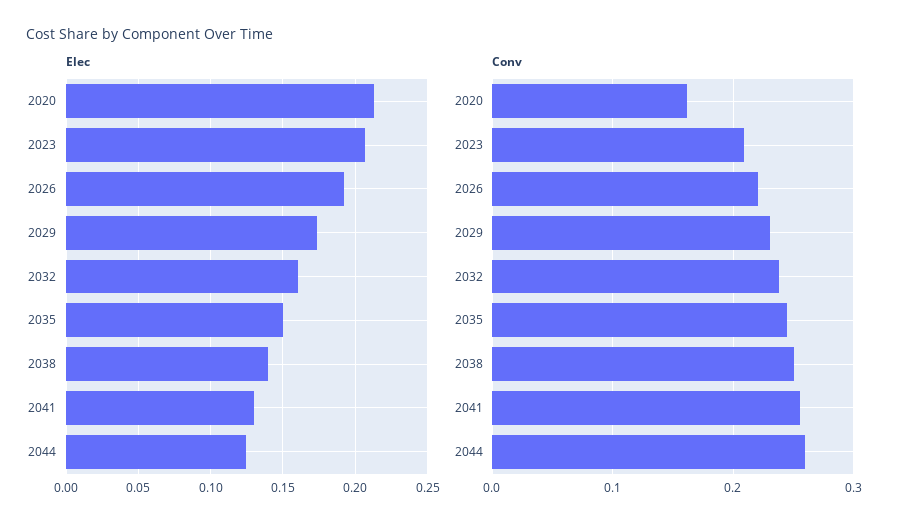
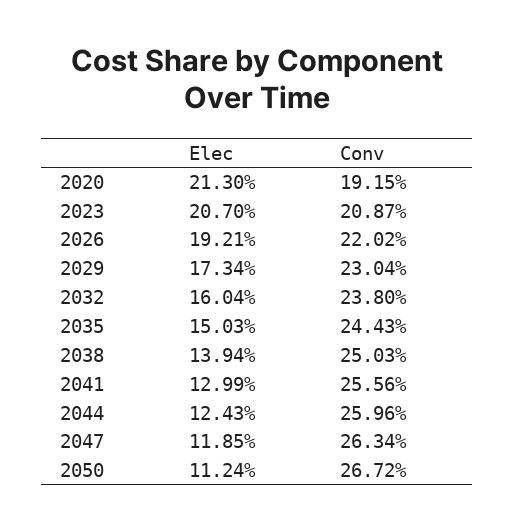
Conv, 2020: 0.16 -> 0.1915
Elec, 2047: none -> 0.1185
Conv, 2047: none -> 0.2634
Elec, 2050: none -> 0.1124
Conv, 2050: none -> 0.2672

